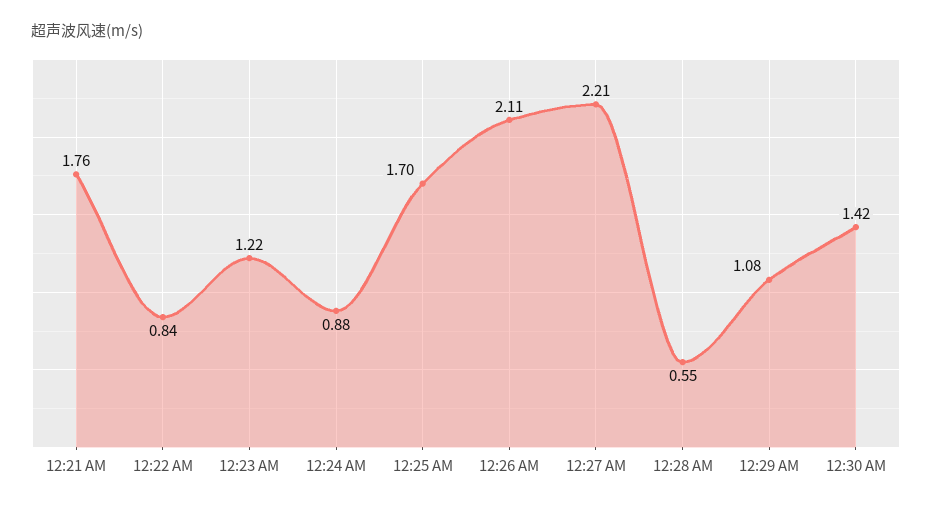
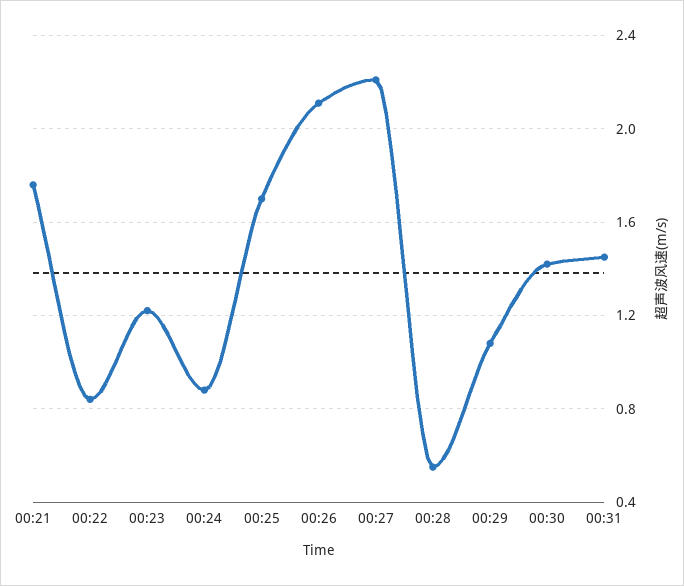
00:31: none -> 1.45

